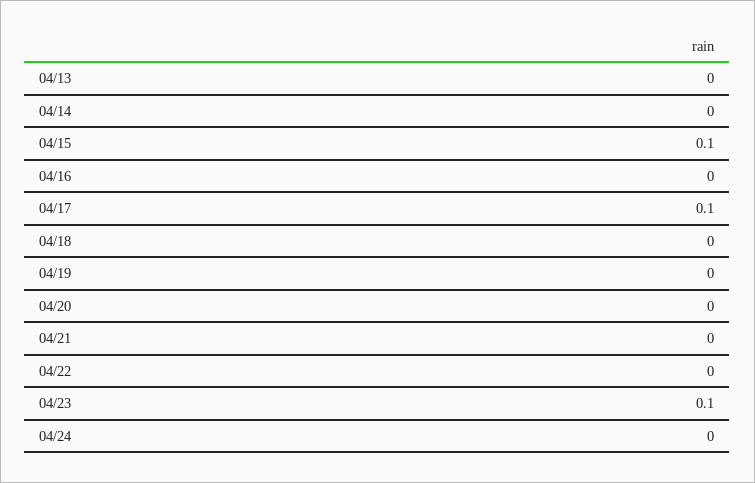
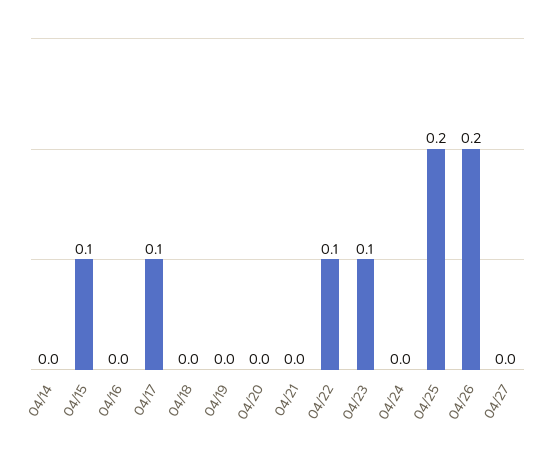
04/13: 0 -> none
04/22: 0 -> 0.1
04/25: none -> 0.2
04/26: none -> 0.2
04/27: none -> 0

